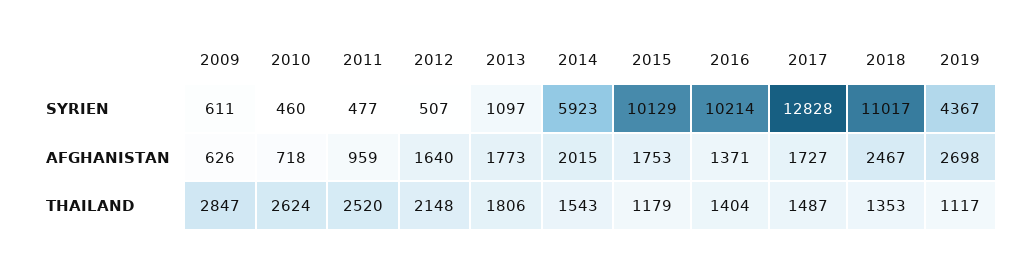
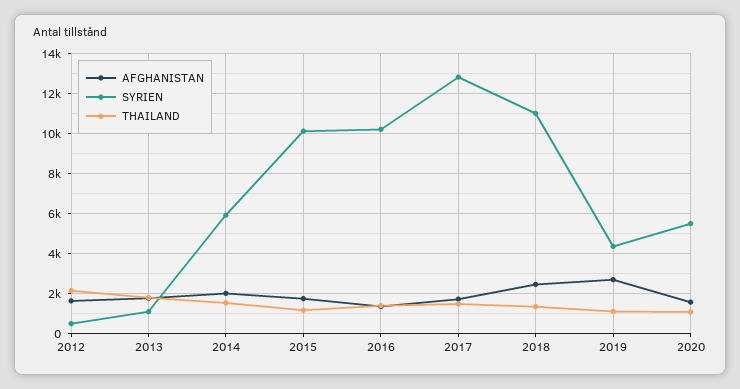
SYRIEN, 2009: 611 -> none
SYRIEN, 2010: 460 -> none
SYRIEN, 2011: 477 -> none
AFGHANISTAN, 2009: 626 -> none
AFGHANISTAN, 2010: 718 -> none
AFGHANISTAN, 2011: 959 -> none
THAILAND, 2009: 2847 -> none
THAILAND, 2010: 2624 -> none
THAILAND, 2011: 2520 -> none
AFGHANISTAN, 2020: none -> 1500
SYRIEN, 2020: none -> 5500
THAILAND, 2020: none -> 1000

